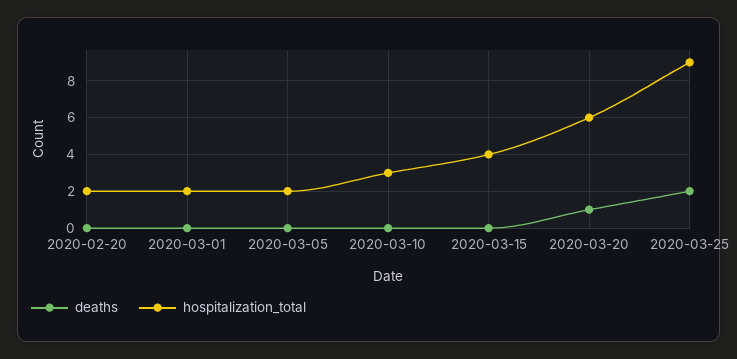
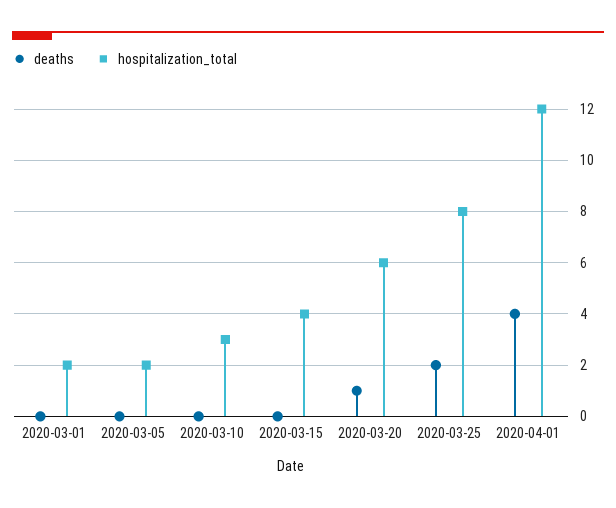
deaths, 2020-02-20: 0 -> none
hospitalization_total, 2020-02-20: 2 -> none
hospitalization_total, 2020-03-25: 9 -> 8
deaths, 2020-04-01: none -> 4
hospitalization_total, 2020-04-01: none -> 12

